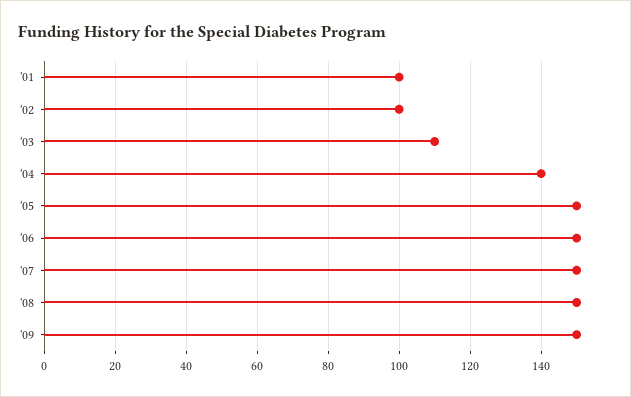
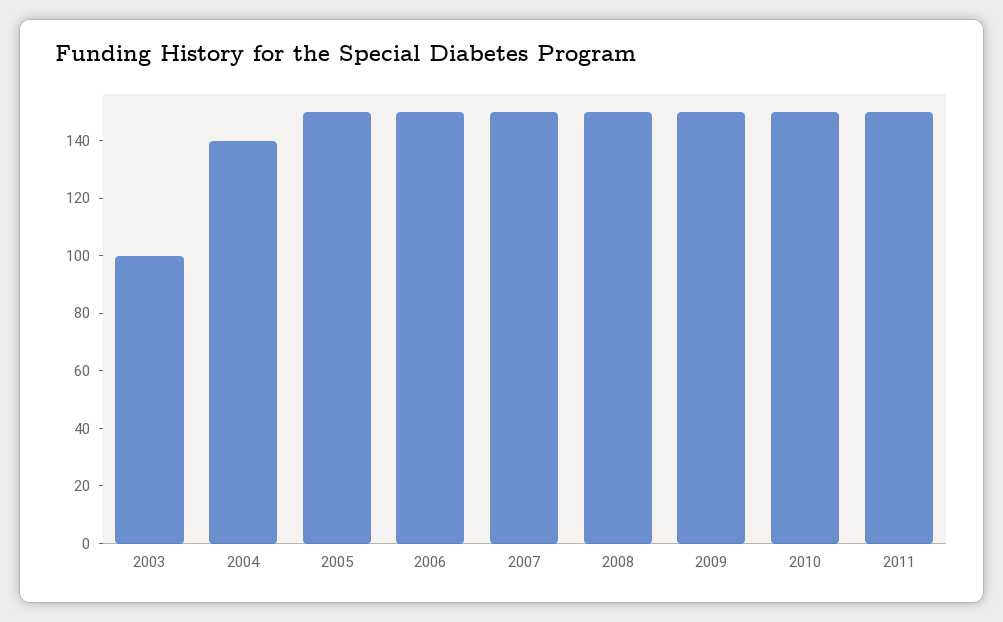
'01: 100 -> none
'02: 100 -> none
'03: 110 -> 100
2010: none -> 150
2011: none -> 150

